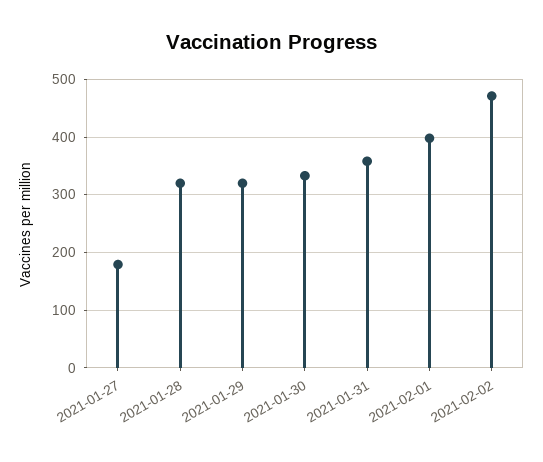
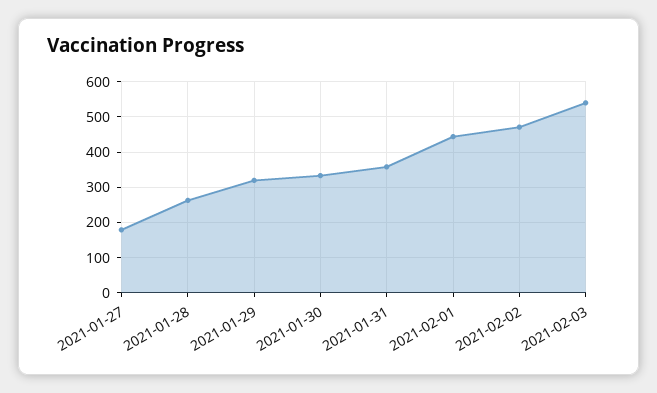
2021-01-28: 320 -> 260
2021-02-01: 400 -> 440
2021-02-03: none -> 540

